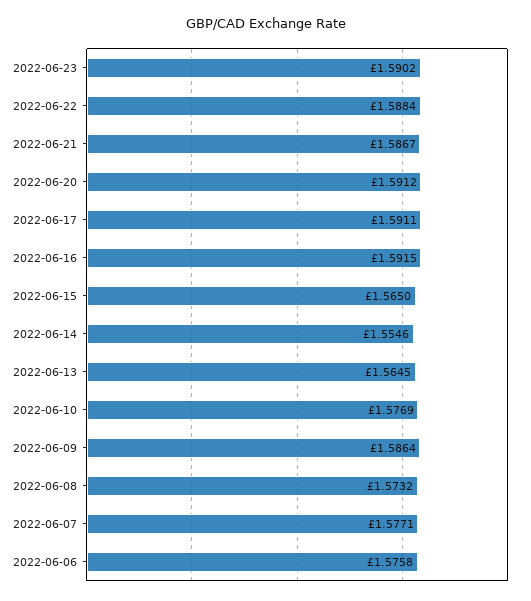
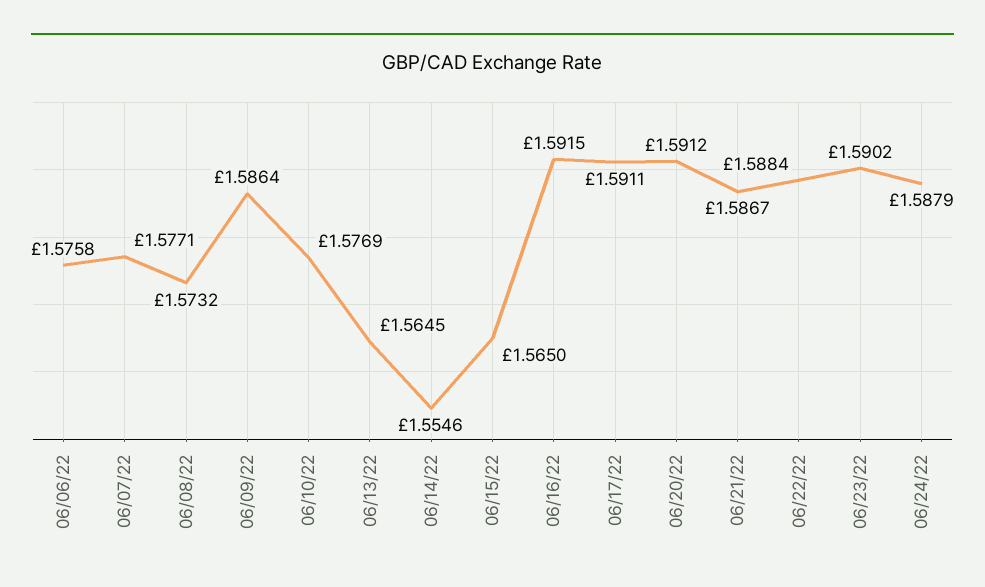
06/24/22: none -> 1.5879

